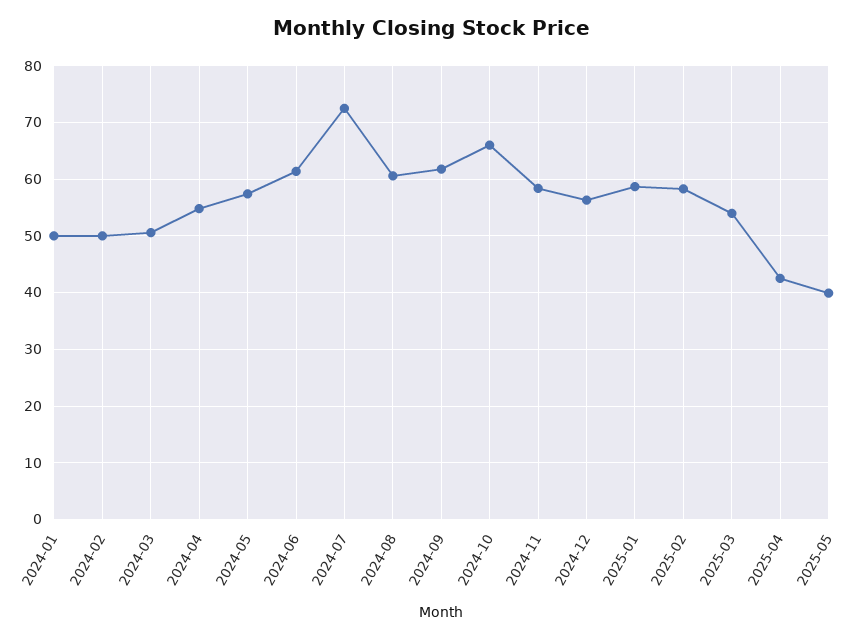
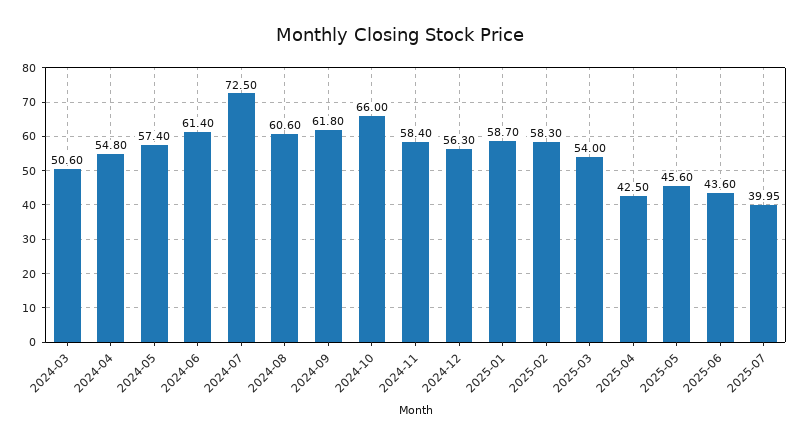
2024-01: 50 -> none
2024-02: 50 -> none
2025-05: 40 -> 45.6
2025-06: none -> 43.6
2025-07: none -> 39.95

